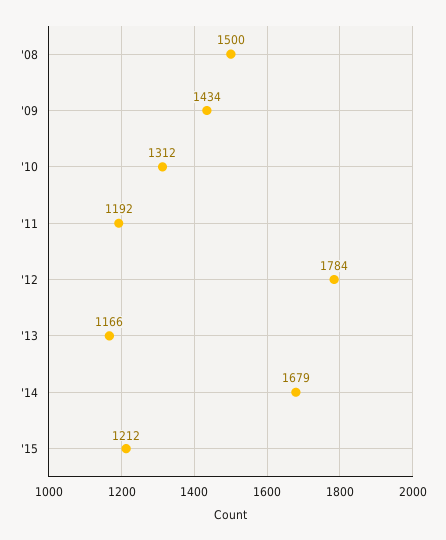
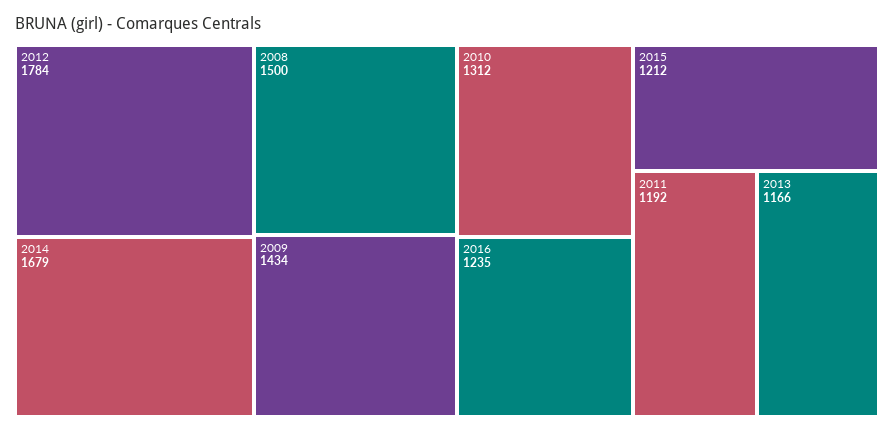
2016: none -> 1235

